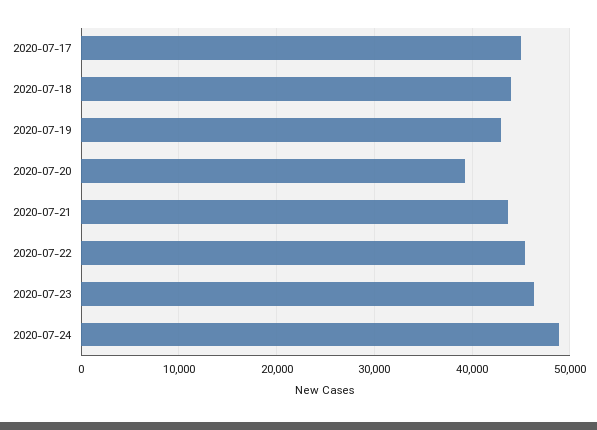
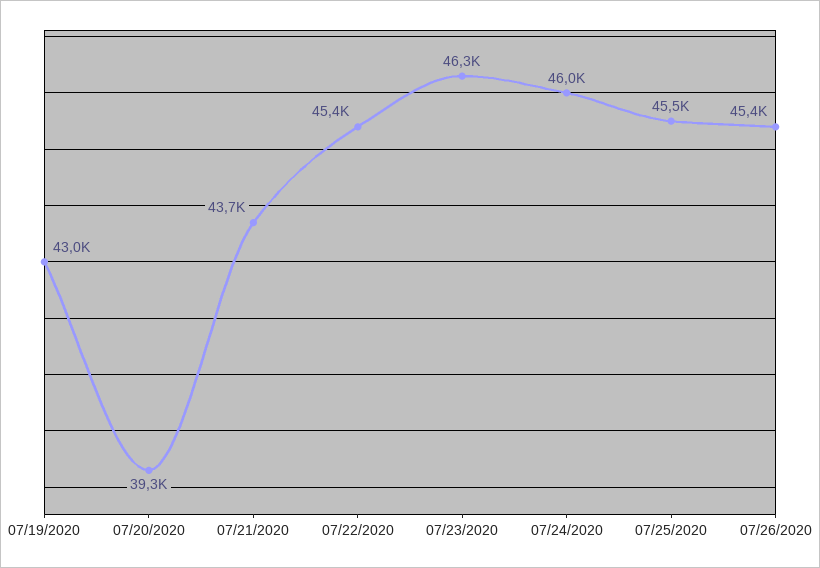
2020-07-17: 45000 -> none
2020-07-18: 44000 -> none
2020-07-24: 49000 -> 46000
07/25/2020: none -> 45500
07/26/2020: none -> 45400

